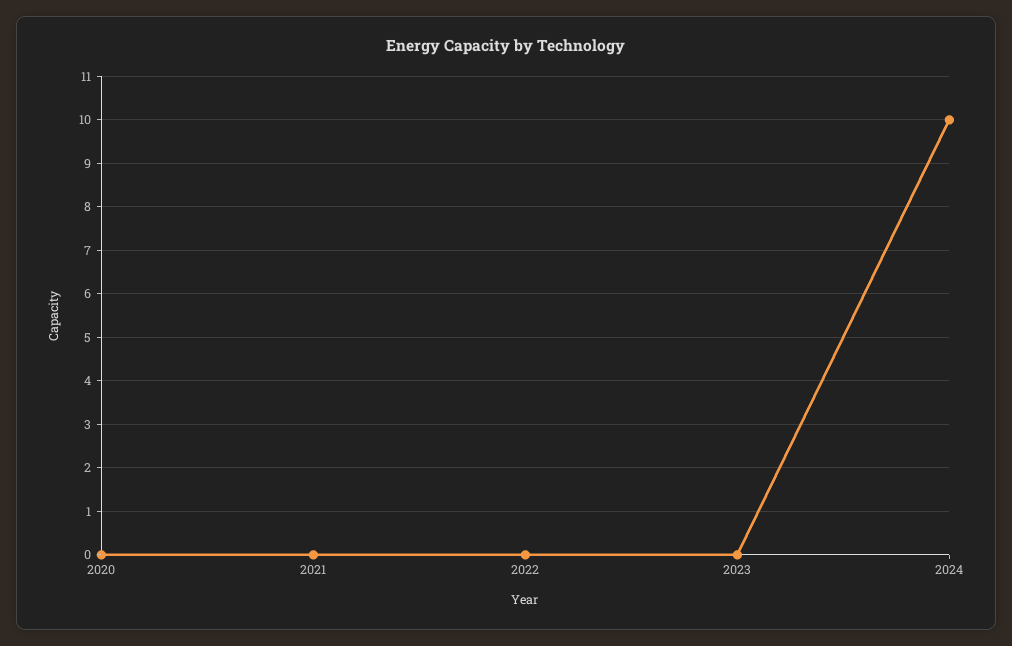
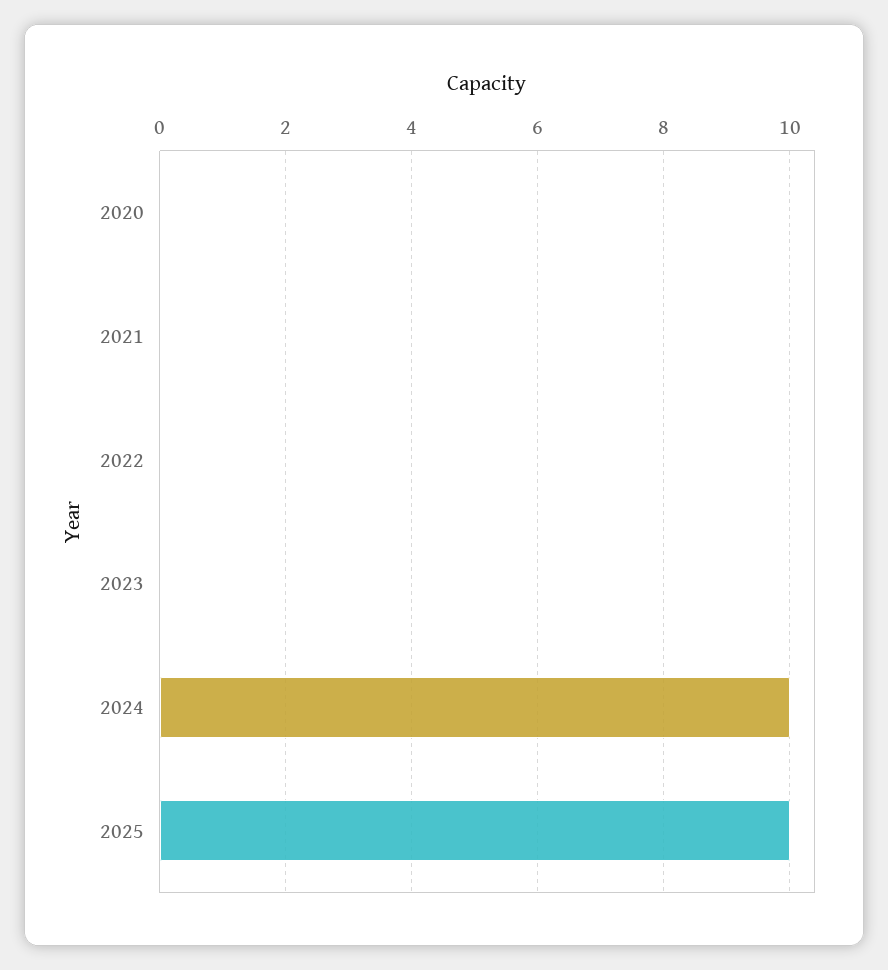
2025: none -> 10

